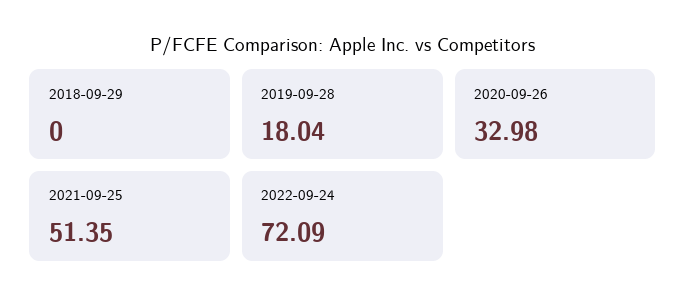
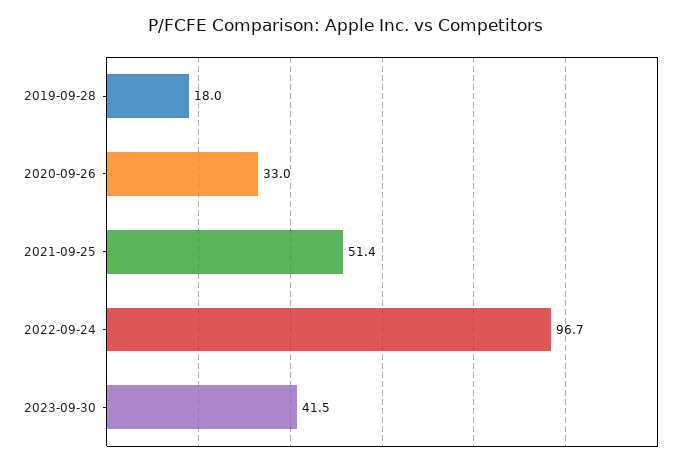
2018-09-29: 0 -> none
2022-09-24: 72.09 -> 96.7
2023-09-30: none -> 41.5

